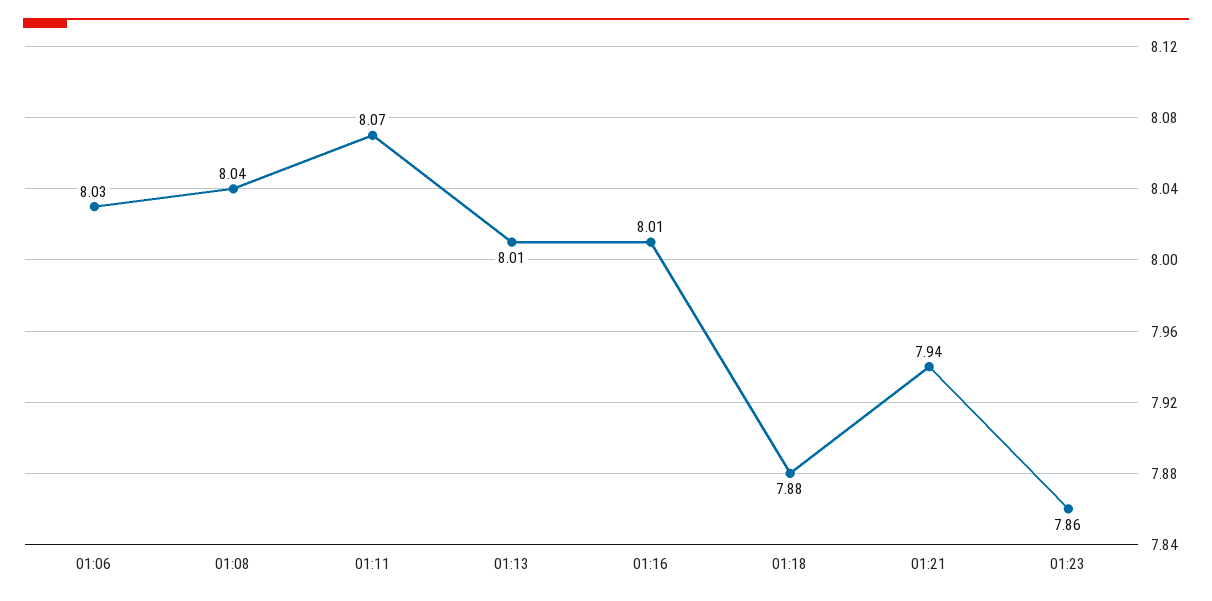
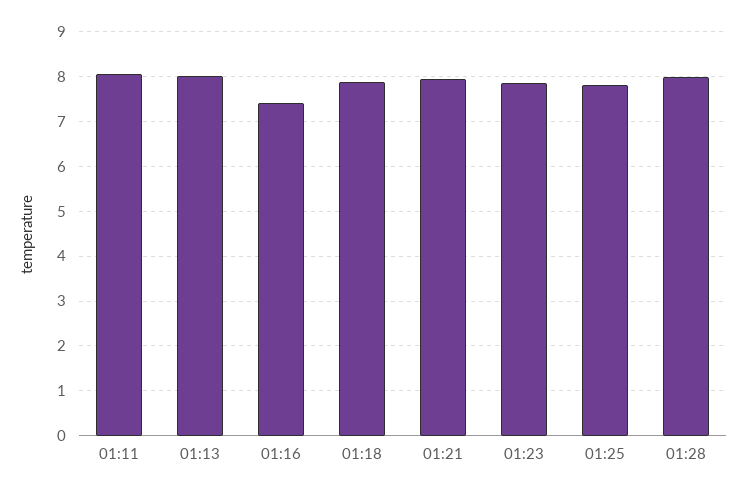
01:06: 8.03 -> none
01:08: 8.04 -> none
01:16: 8.01 -> 7.4
01:25: none -> 7.8
01:28: none -> 8

